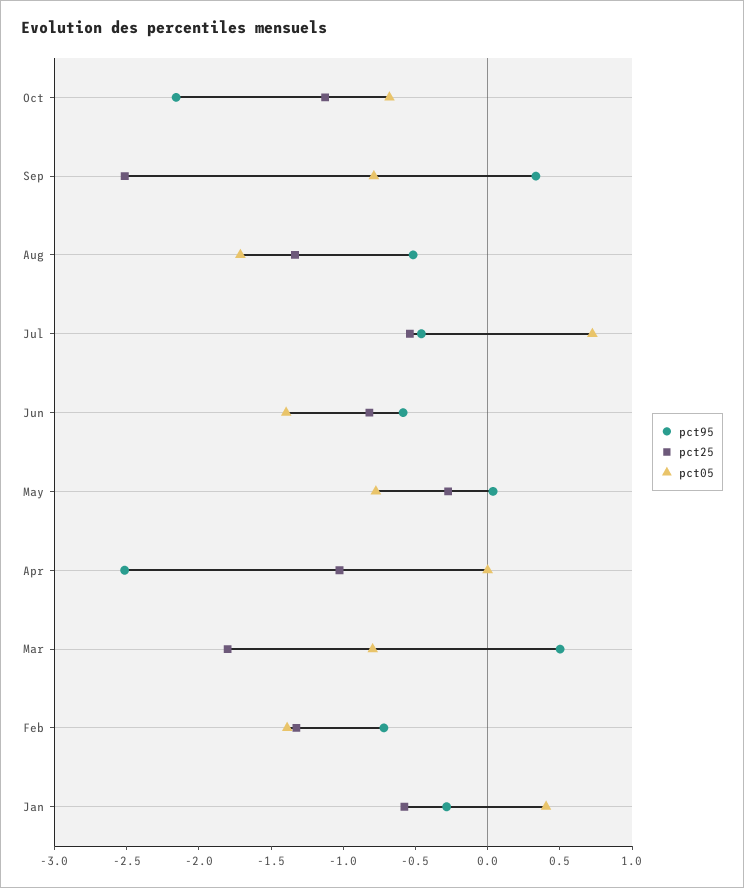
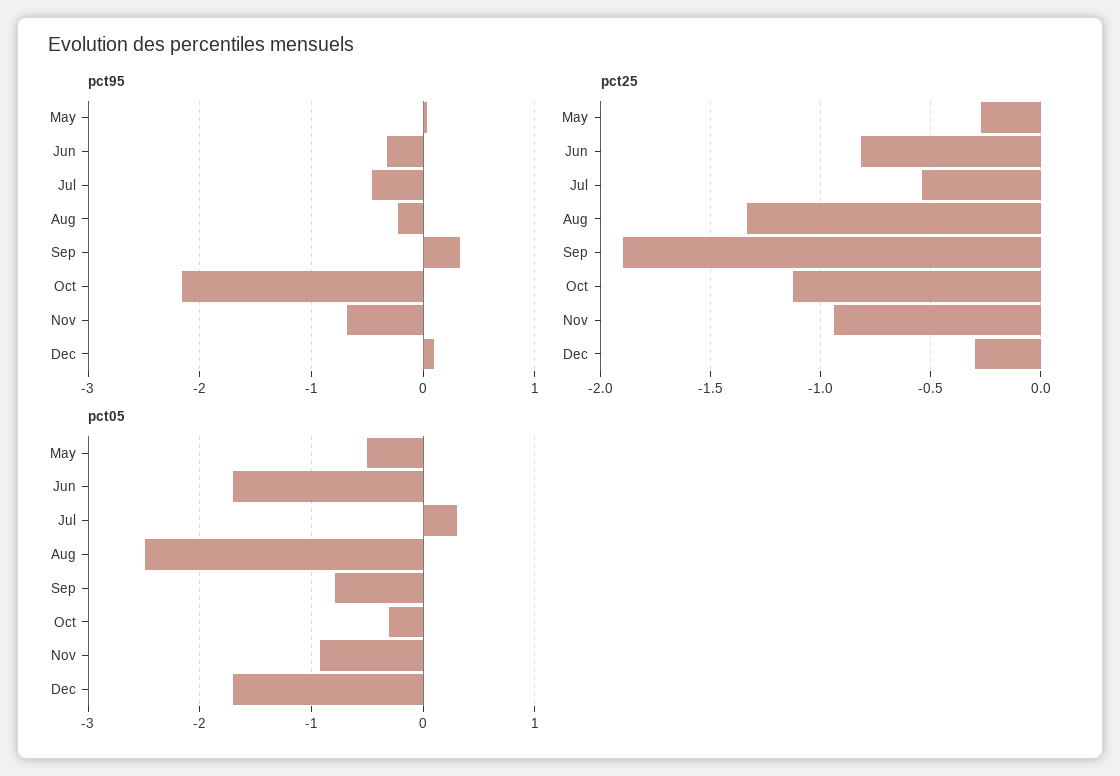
pct05, Oct: -0.7 -> -0.3
pct25, Sep: -2.5 -> -1.9
pct95, Aug: -0.5 -> -0.2
pct05, Aug: -1.7 -> -2.5
pct05, Jul: 0.7 -> 0.3
pct95, Jun: -0.6 -> -0.3
pct05, Jun: -1.4 -> -1.7
pct05, May: -0.8 -> -0.5
pct95, Apr: -2.5 -> none
pct25, Apr: -1 -> none
pct05, Apr: 0 -> none
pct95, Mar: 0.5 -> none
pct25, Mar: -1.8 -> none
pct05, Mar: -0.8 -> none
pct95, Feb: -0.7 -> none
pct25, Feb: -1.3 -> none
pct05, Feb: -1.4 -> none
pct95, Jan: -0.3 -> none
pct25, Jan: -0.6 -> none
pct05, Jan: 0.4 -> none
pct95, Nov: none -> -0.7
pct95, Dec: none -> 0.1
pct25, Nov: none -> -0.95
pct25, Dec: none -> -0.3
pct05, Nov: none -> -0.9
pct05, Dec: none -> -1.7

